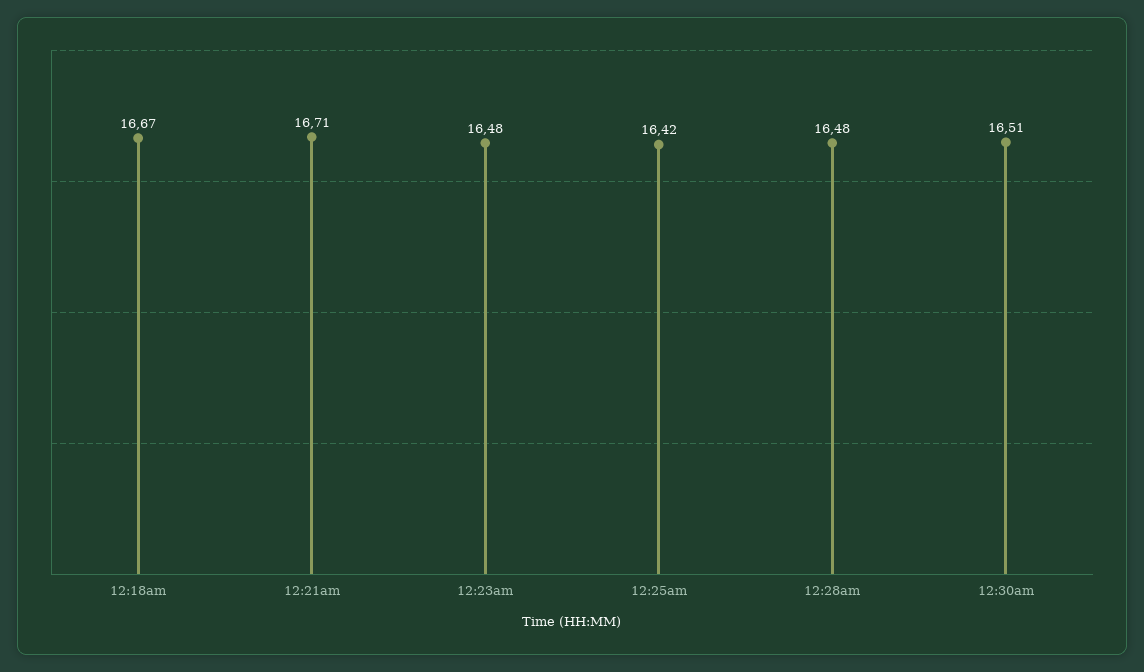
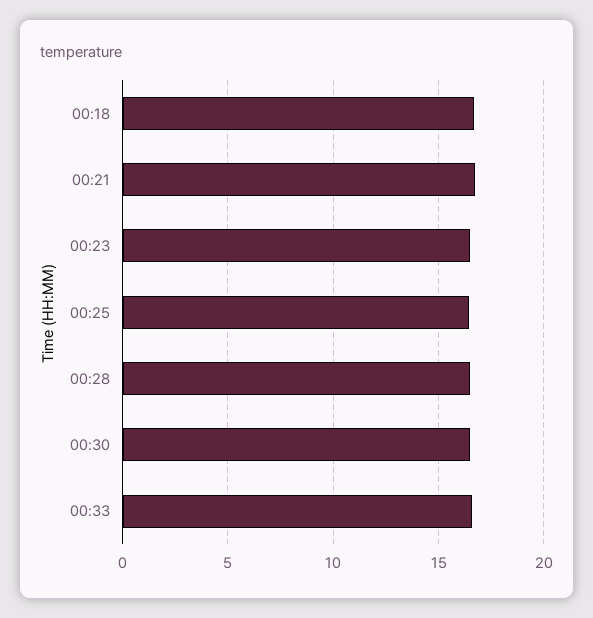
00:33: none -> 16.5

